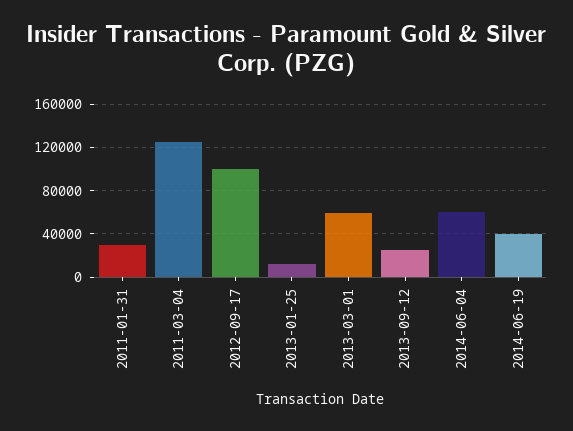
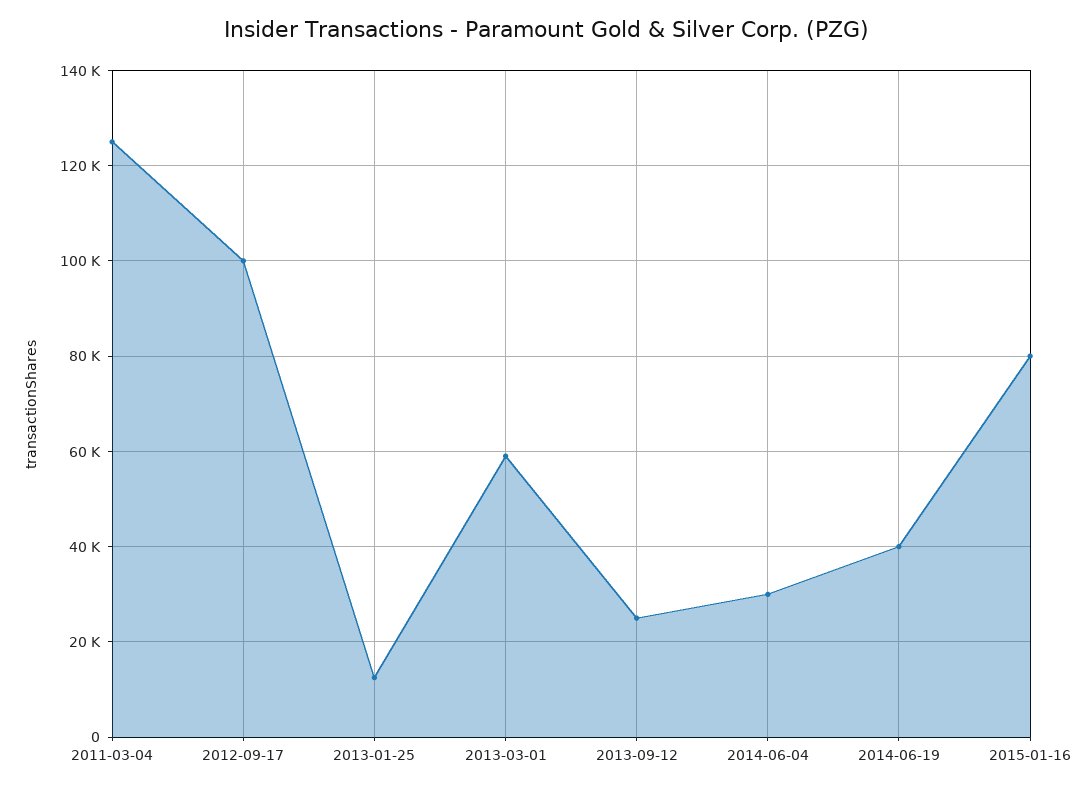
2011-01-31: 30000 -> none
2014-06-04: 60000 -> 30000
2015-01-16: none -> 80000

